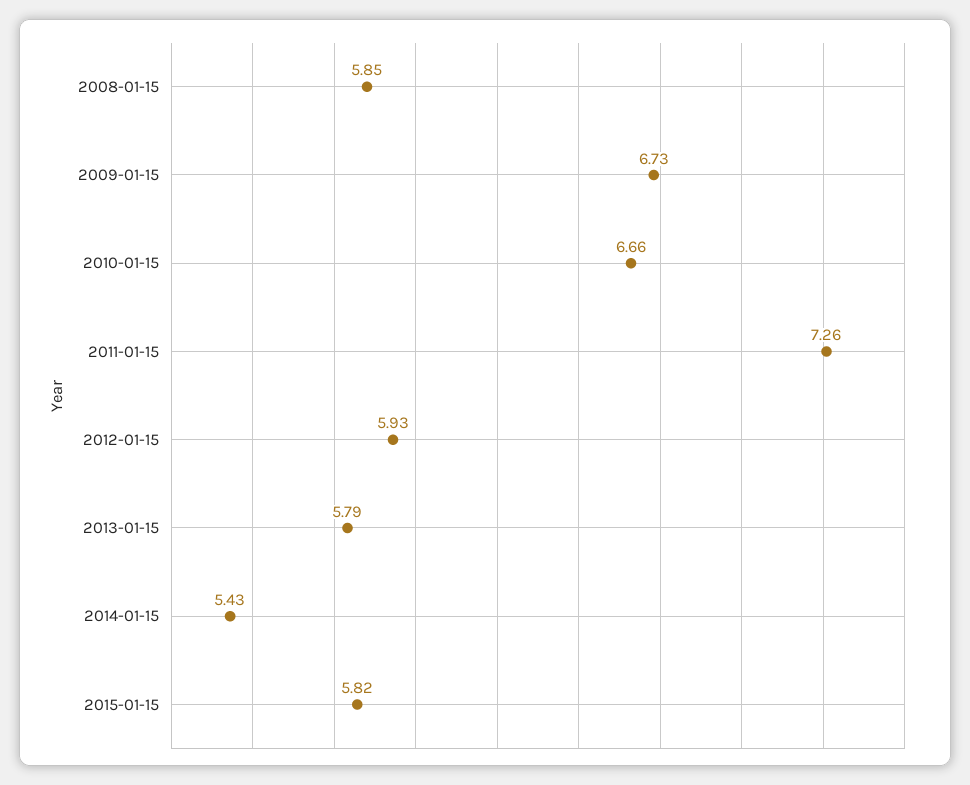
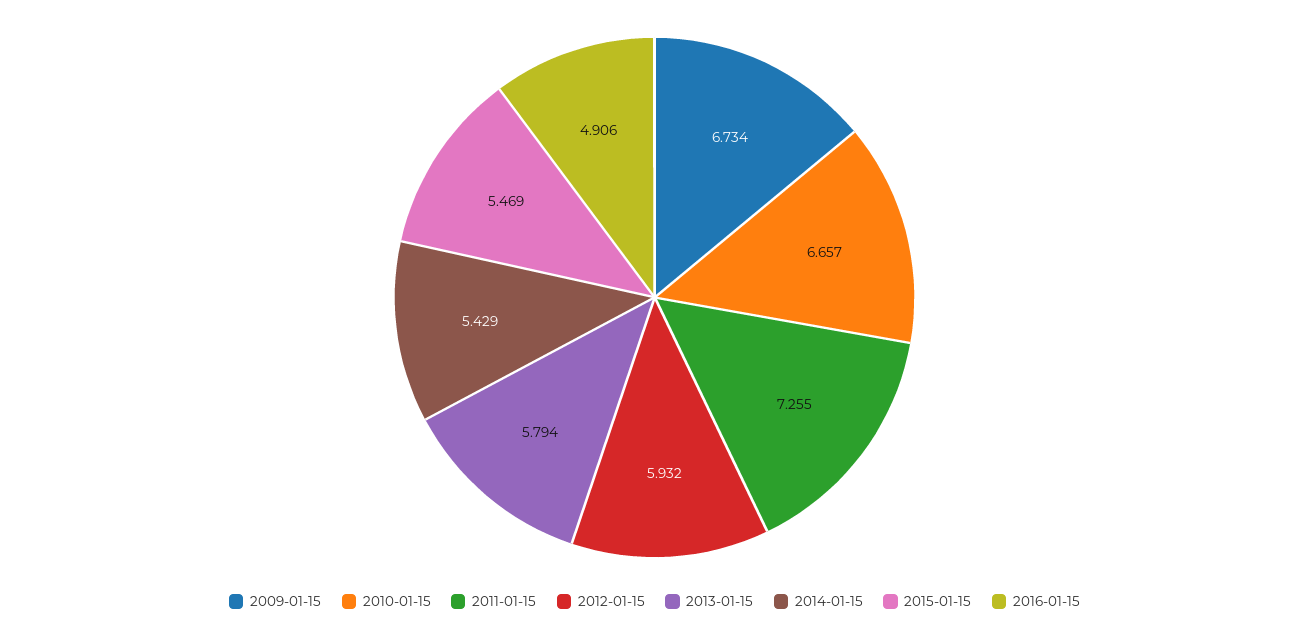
2008-01-15: 5.85 -> none
2015-01-15: 5.82 -> 5.469
2016-01-15: none -> 4.906

